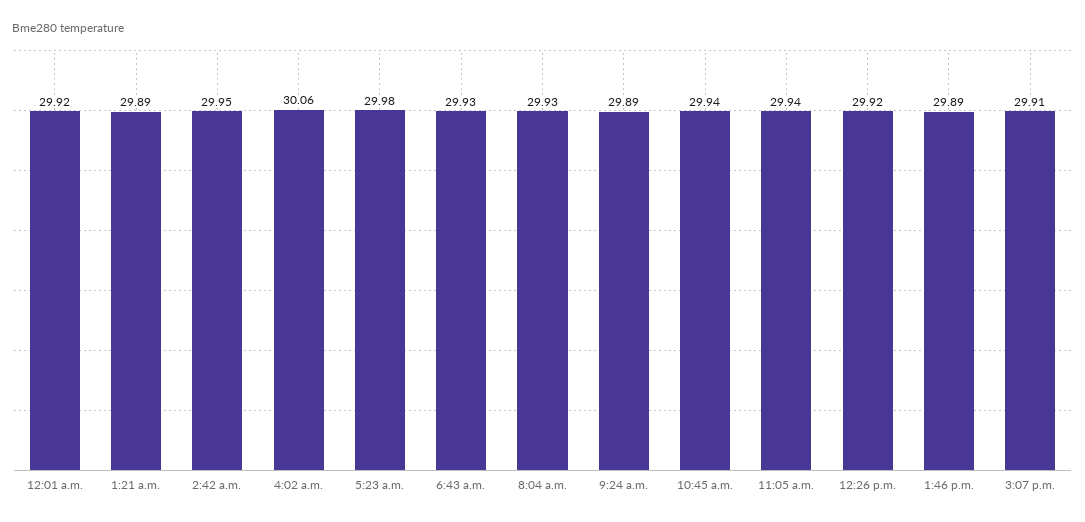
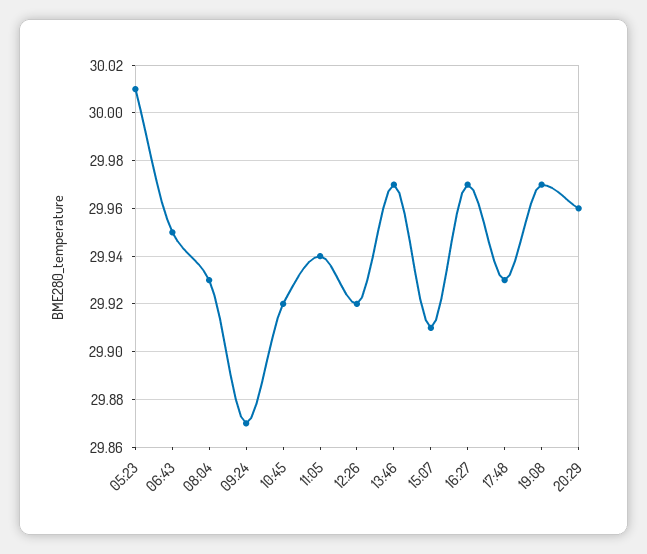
12:01 a.m.: 29.92 -> none
1:21 a.m.: 29.89 -> none
2:42 a.m.: 29.95 -> none
4:02 a.m.: 30.06 -> none
5:23 a.m.: 29.98 -> 30.01
6:43 a.m.: 29.93 -> 29.95
9:24 a.m.: 29.89 -> 29.87
10:45 a.m.: 29.94 -> 29.92
1:46 p.m.: 29.89 -> 29.97
16:27: none -> 29.97
17:48: none -> 29.93
19:08: none -> 29.97
20:29: none -> 29.96

